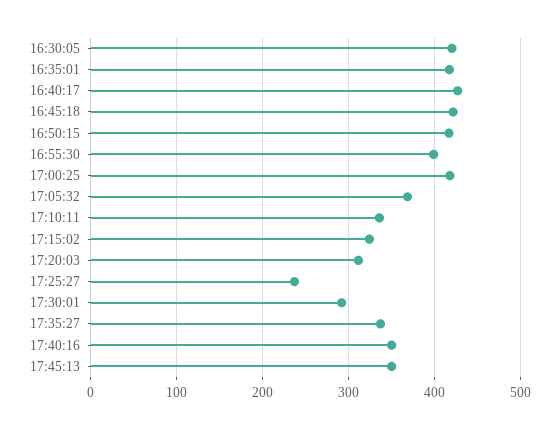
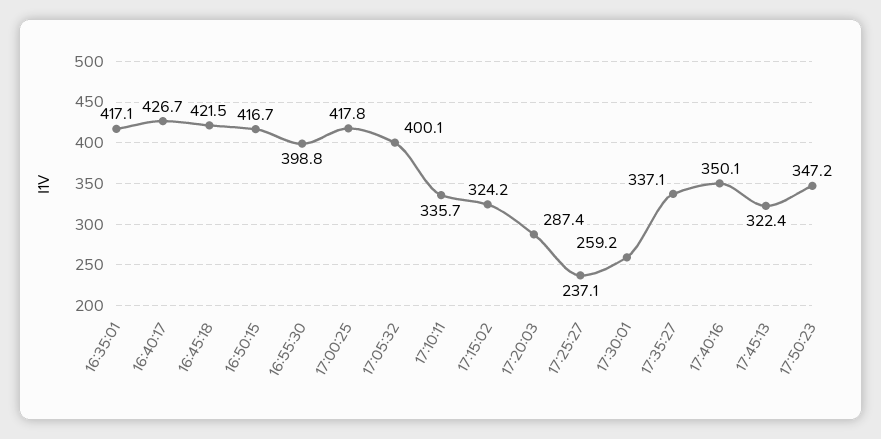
16:30:05: 420 -> none
17:05:32: 370 -> 400.1
17:20:03: 310 -> 287.4
17:30:01: 290 -> 259.2
17:45:13: 350 -> 322.4
17:50:23: none -> 347.2

